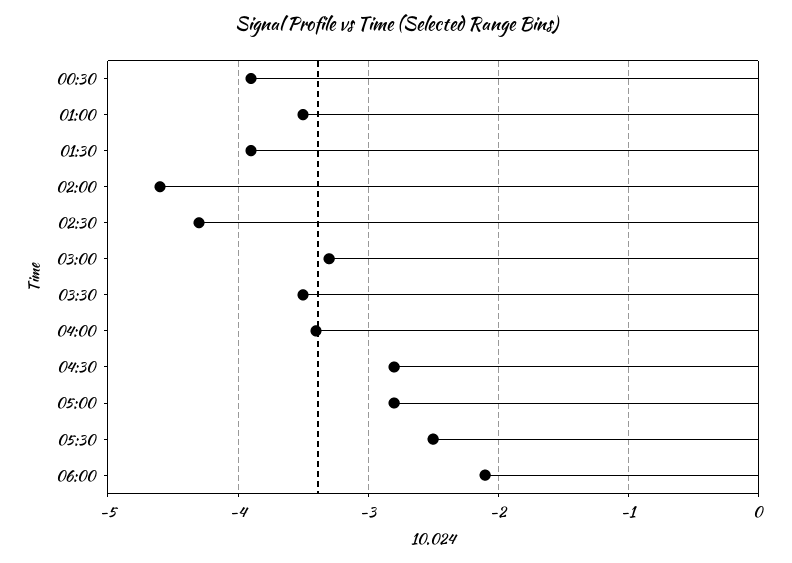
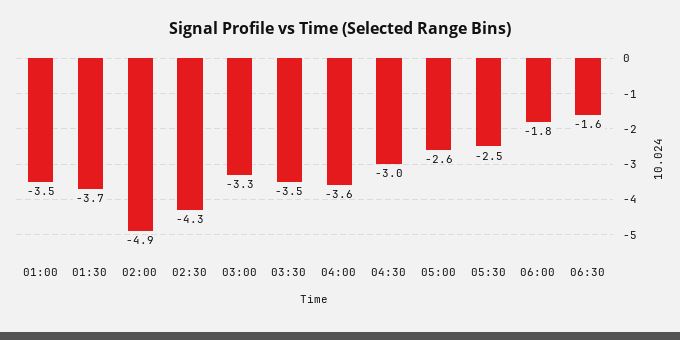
00:30: -3.9 -> none
01:30: -3.9 -> -3.7
02:00: -4.6 -> -4.9
04:00: -3.4 -> -3.6
04:30: -2.8 -> -3
05:00: -2.8 -> -2.6
06:00: -2.1 -> -1.8
06:30: none -> -1.6

